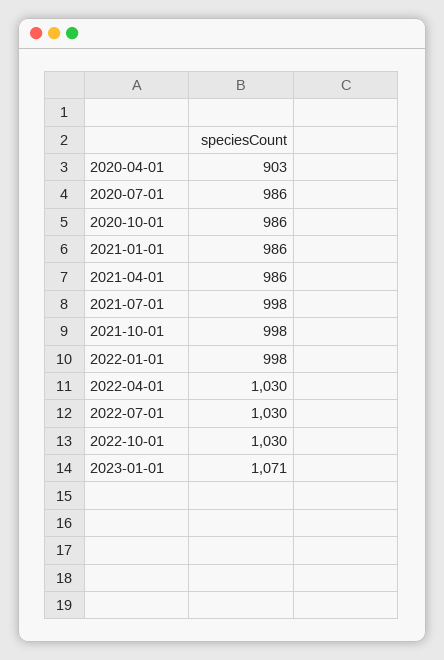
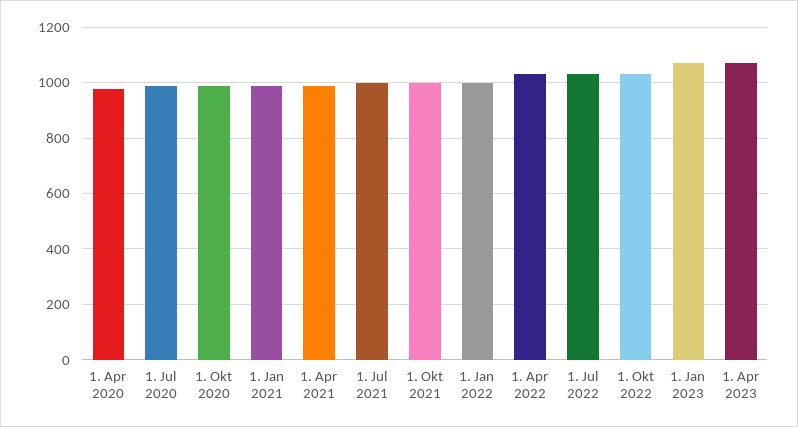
2020-04-01: 903 -> 975
1. Apr 2023: none -> 1075

